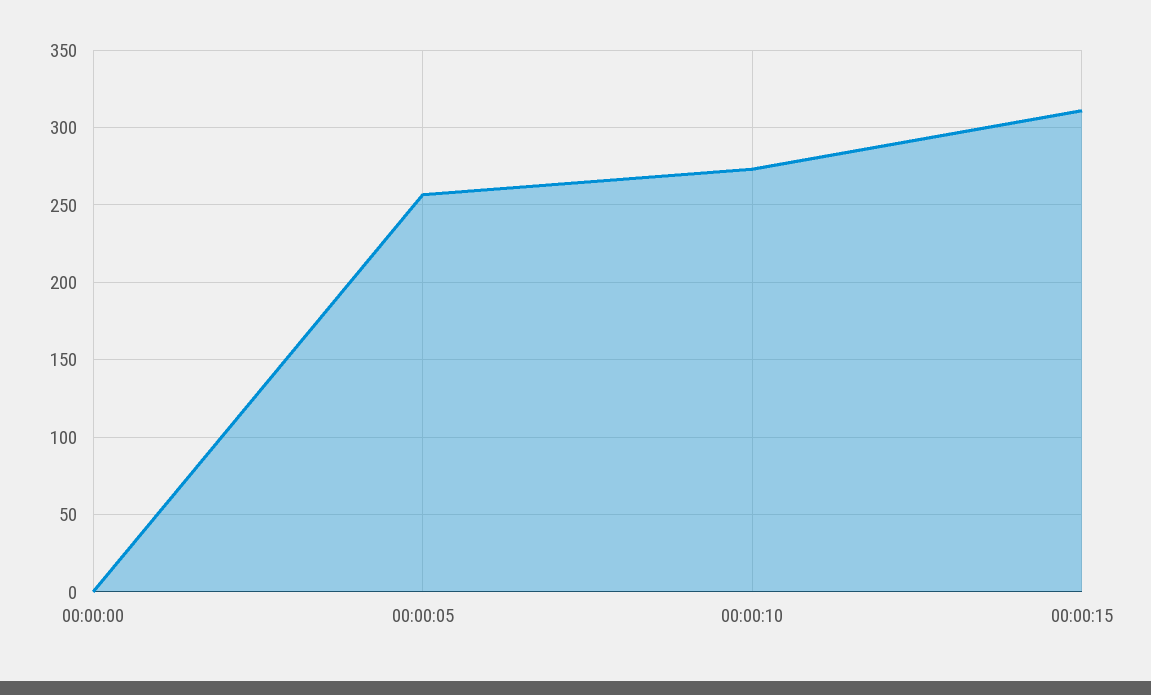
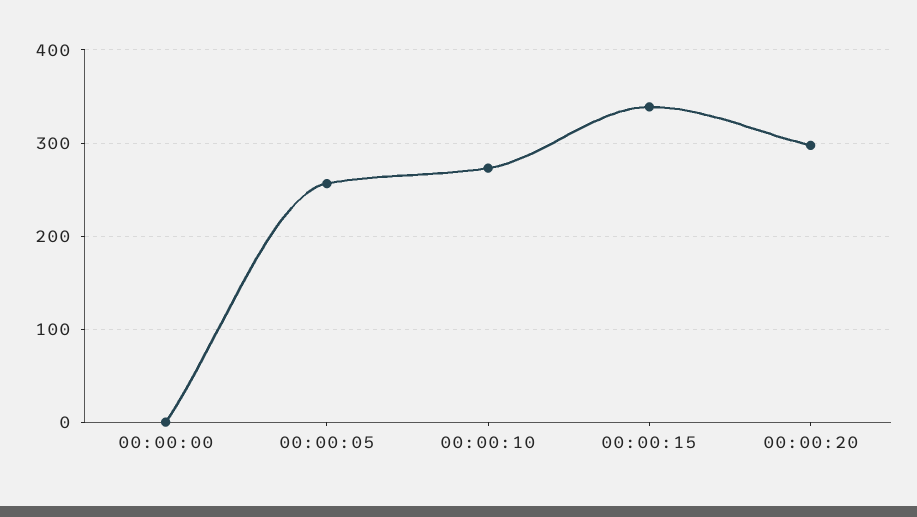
00:00:15: 310 -> 340
00:00:20: none -> 300

